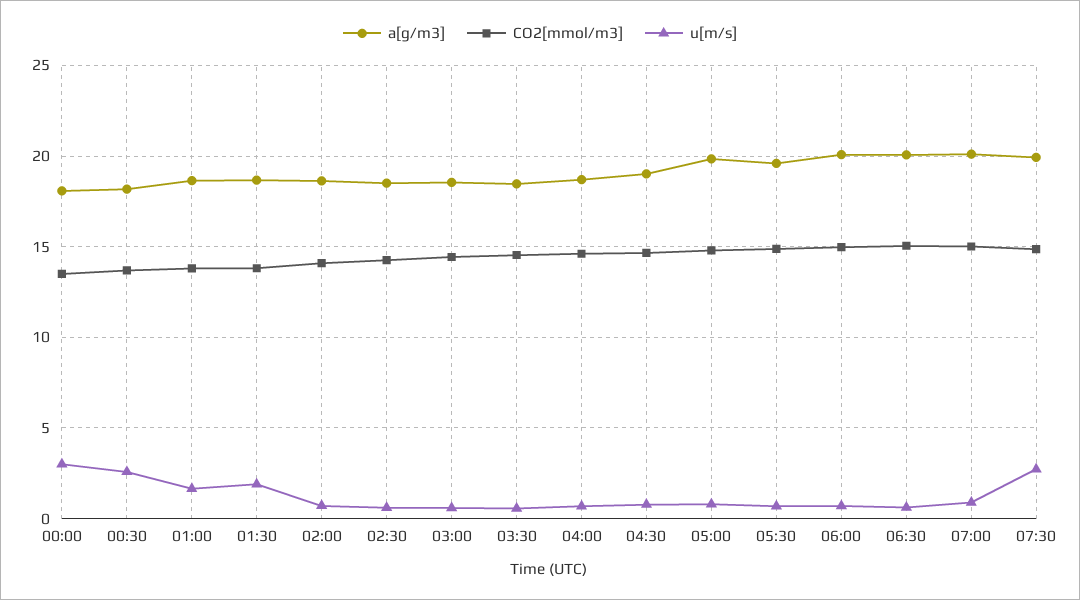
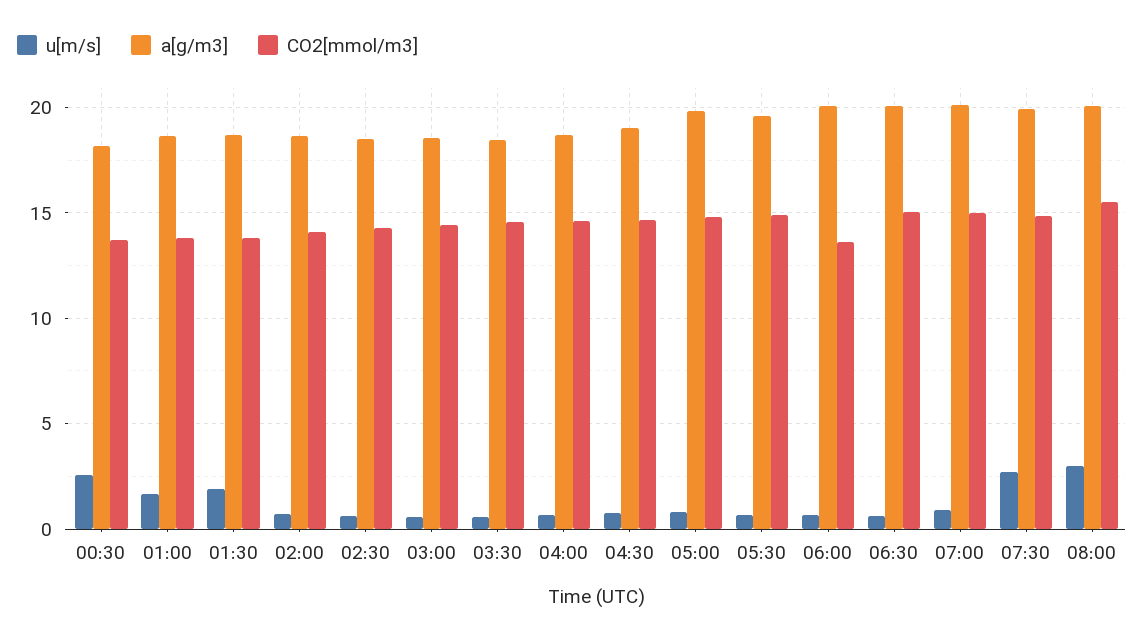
a[g/m3], 00:00: 18 -> none
CO2[mmol/m3], 00:00: 13.5 -> none
u[m/s], 00:00: 3 -> none
CO2[mmol/m3], 06:00: 15 -> 13.5
u[m/s], 08:00: none -> 3
a[g/m3], 08:00: none -> 20
CO2[mmol/m3], 08:00: none -> 15.5

